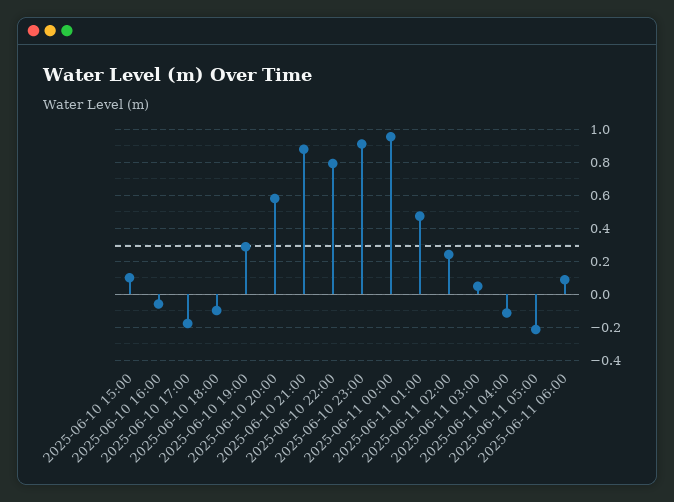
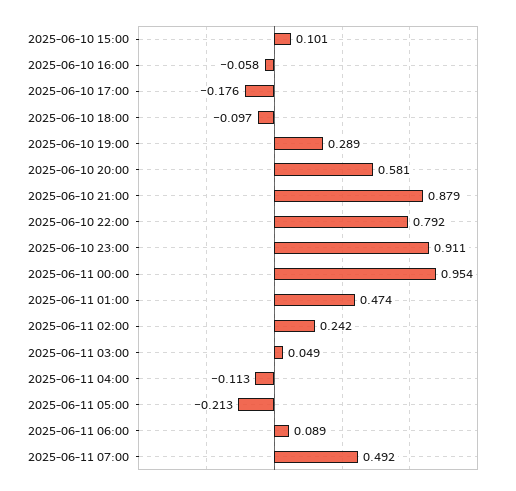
2025-06-11 07:00: none -> 0.492

